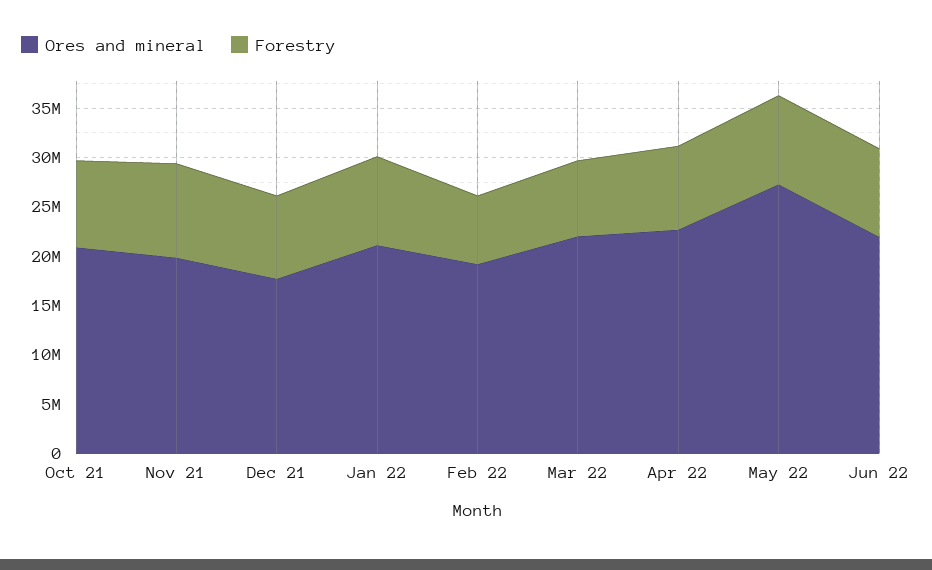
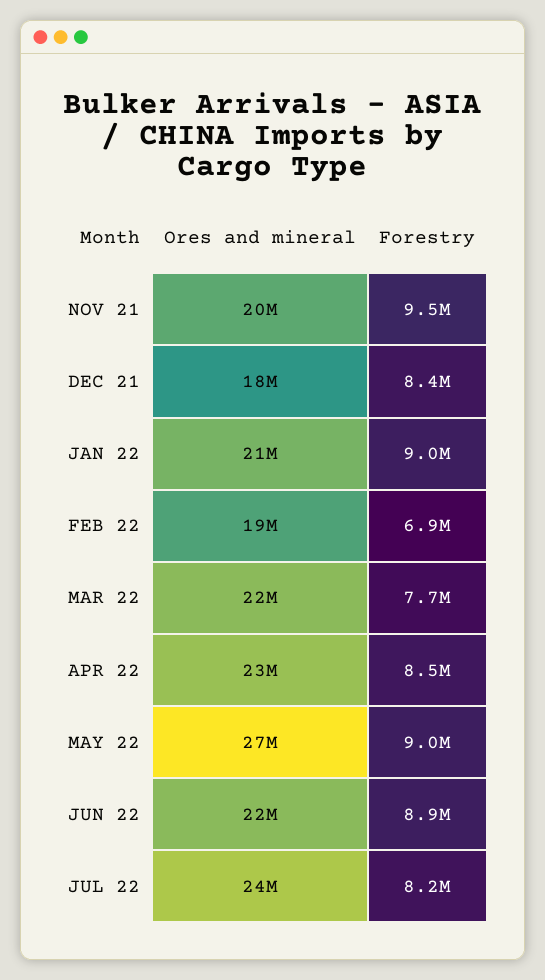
Ores and mineral, Oct 21: 21000000 -> none
Forestry, Oct 21: 9000000 -> none
Ores and mineral, JUL 22: none -> 24000000
Forestry, JUL 22: none -> 8200000

